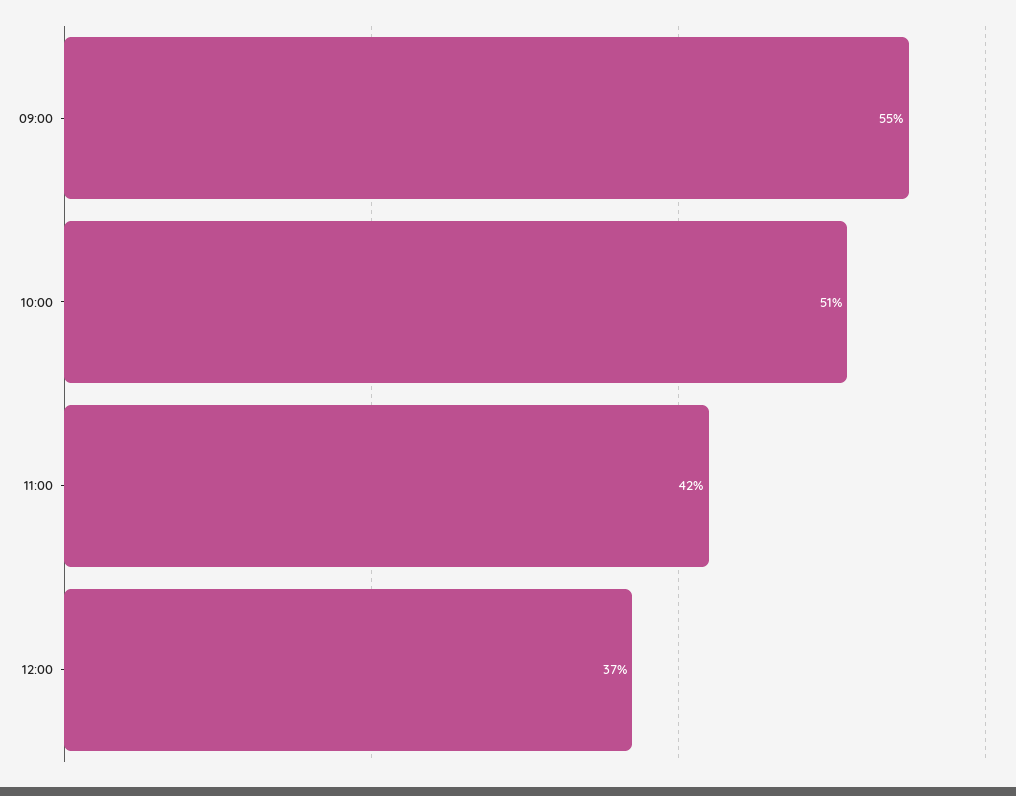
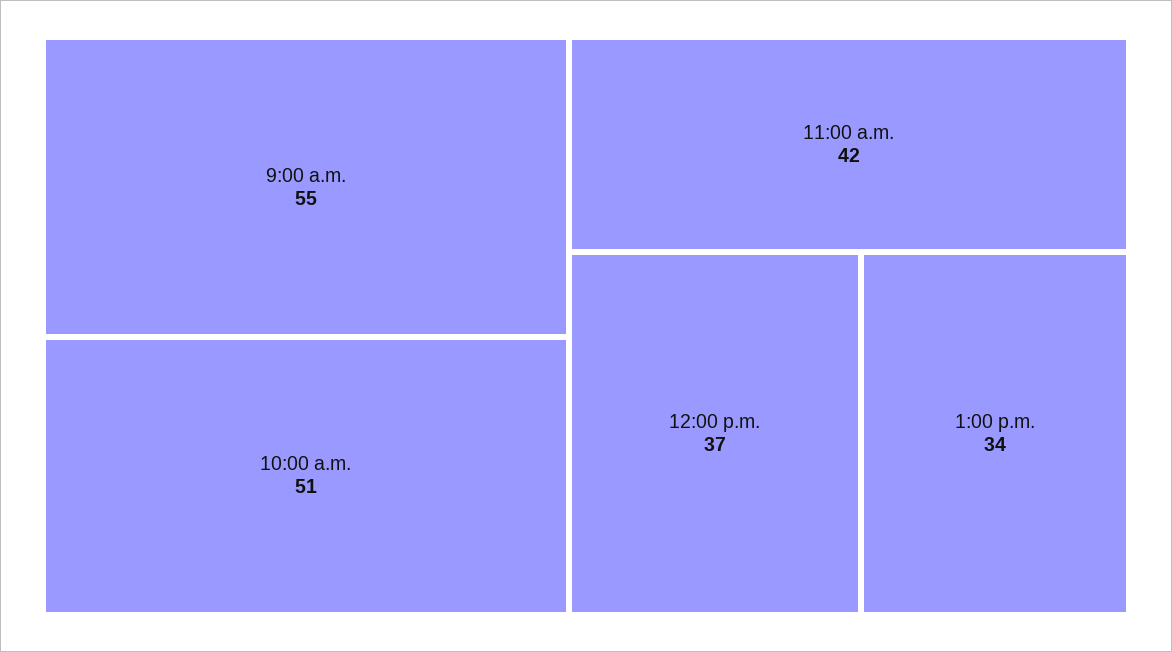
1:00 p.m.: none -> 34

